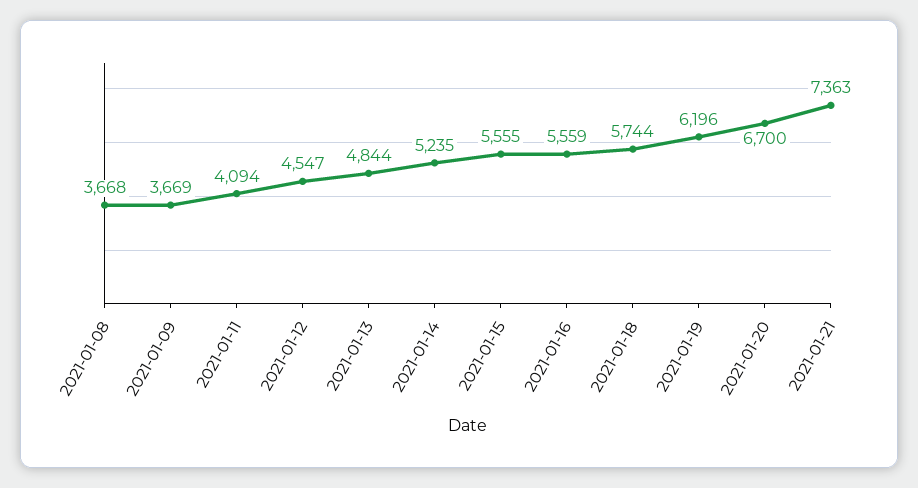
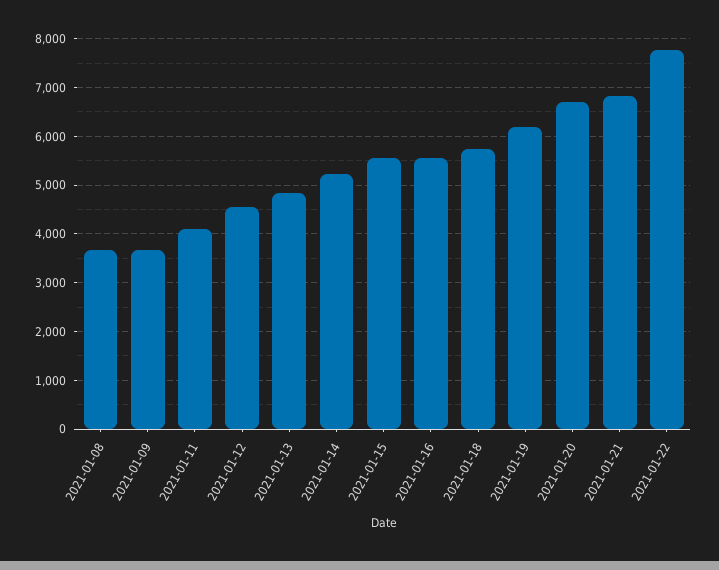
2021-01-21: 7363 -> 6800
2021-01-22: none -> 7800

